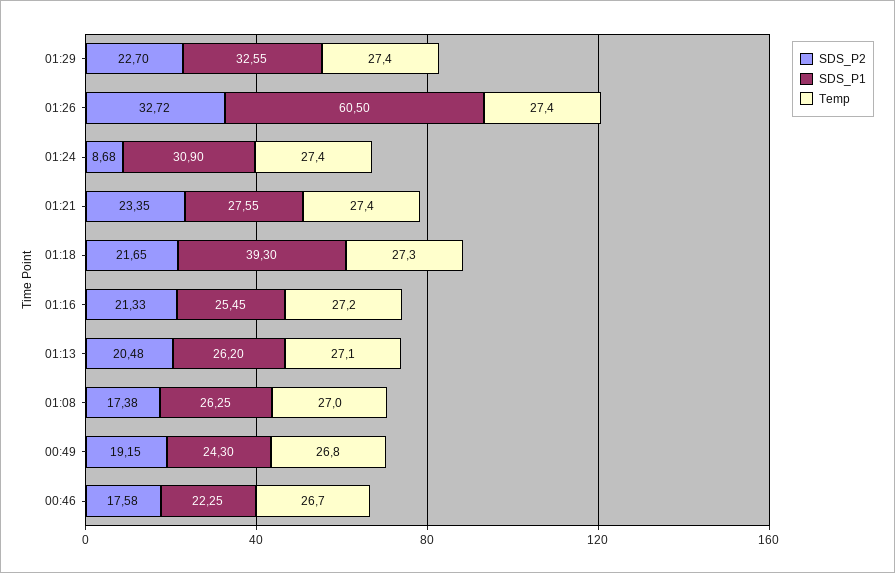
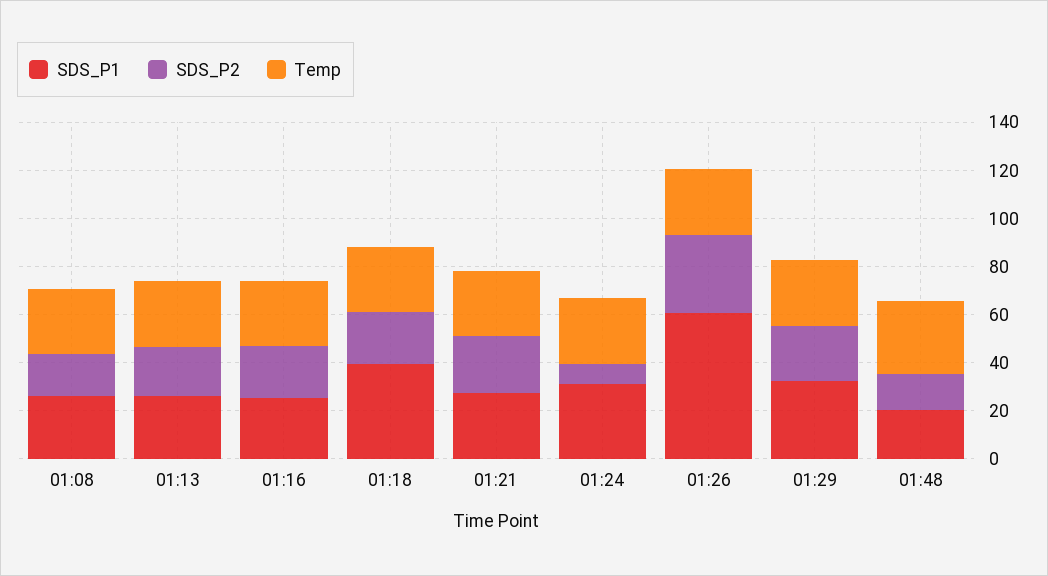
SDS_P2, 00:49: 19.15 -> none
SDS_P1, 00:49: 24.3 -> none
Temp, 00:49: 26.8 -> none
SDS_P2, 00:46: 17.58 -> none
SDS_P1, 00:46: 22.25 -> none
Temp, 00:46: 26.7 -> none
SDS_P1, 01:48: none -> 20
SDS_P2, 01:48: none -> 15
Temp, 01:48: none -> 30

